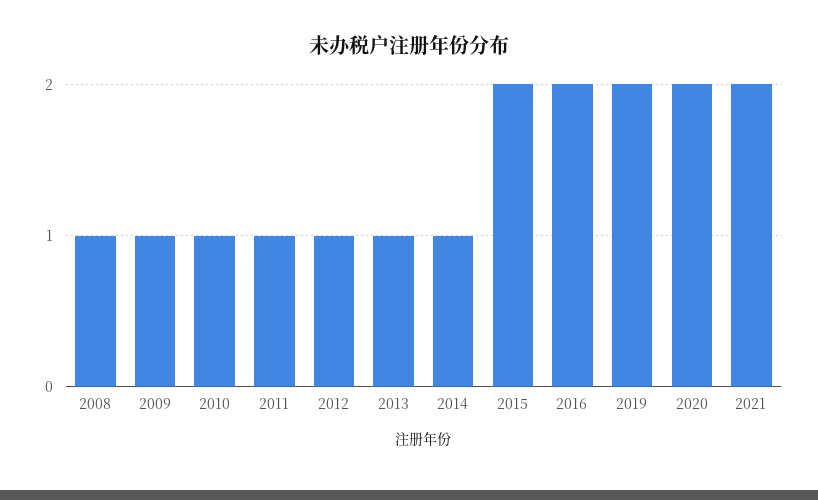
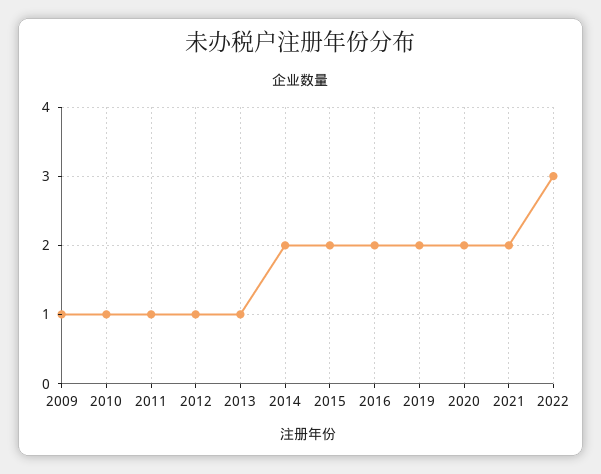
2008: 1 -> none
2014: 1 -> 2
2022: none -> 3

